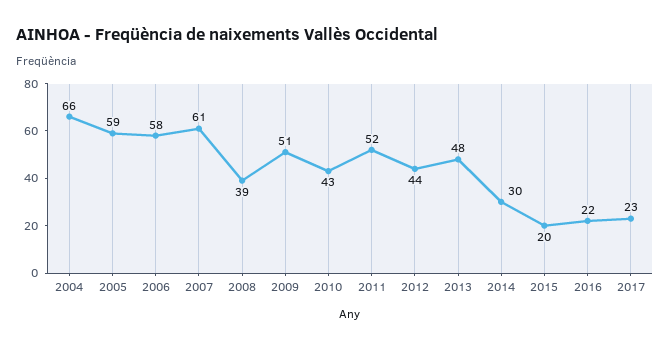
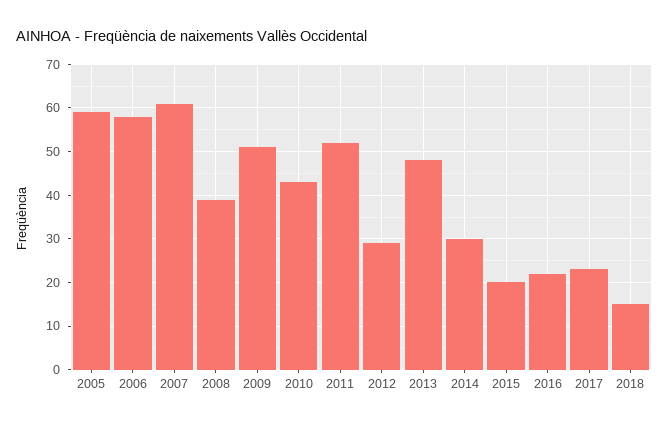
2004: 66 -> none
2012: 44 -> 30
2018: none -> 15

